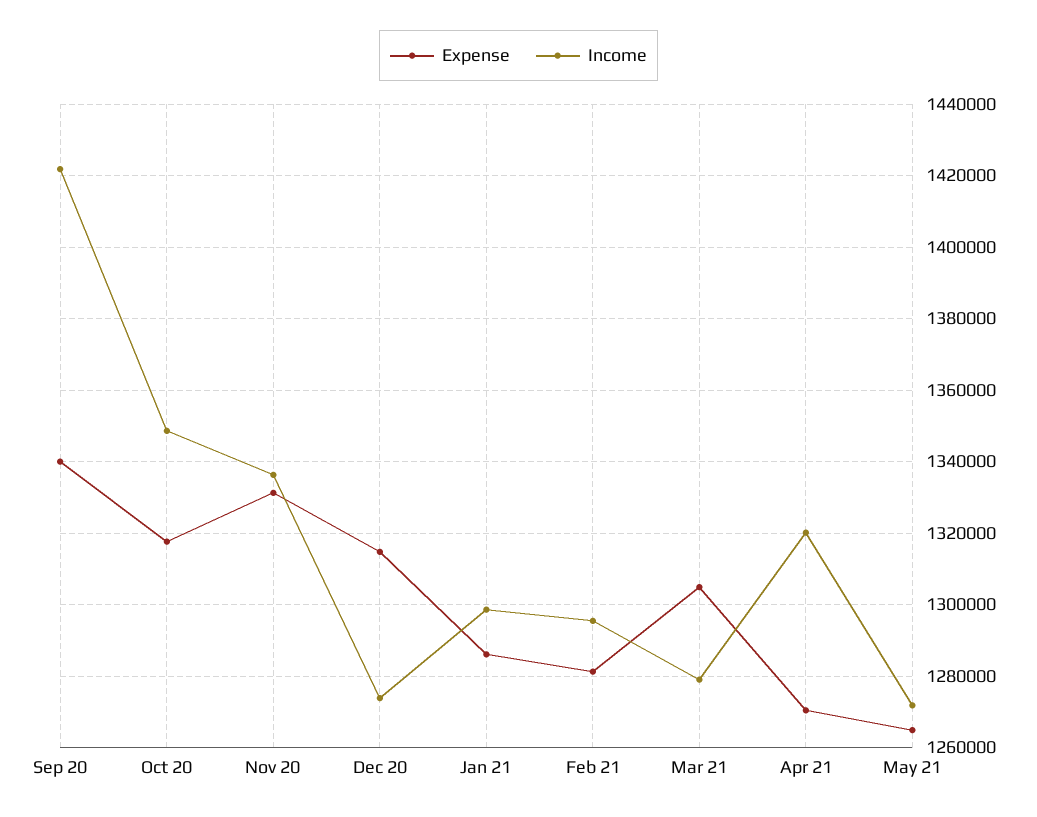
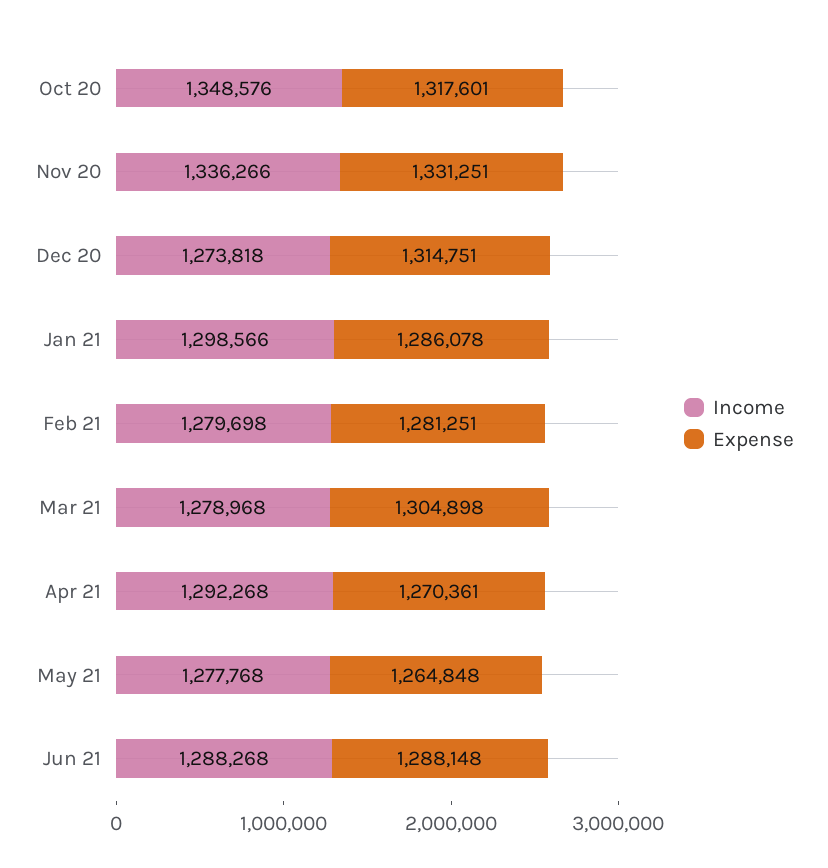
Expense, Sep 20: 1340000 -> none
Income, Sep 20: 1422000 -> none
Income, Feb 21: 1296000 -> 1279698
Income, Apr 21: 1320000 -> 1292268
Income, May 21: 1272000 -> 1277768
Income, Jun 21: none -> 1288268
Expense, Jun 21: none -> 1288148

